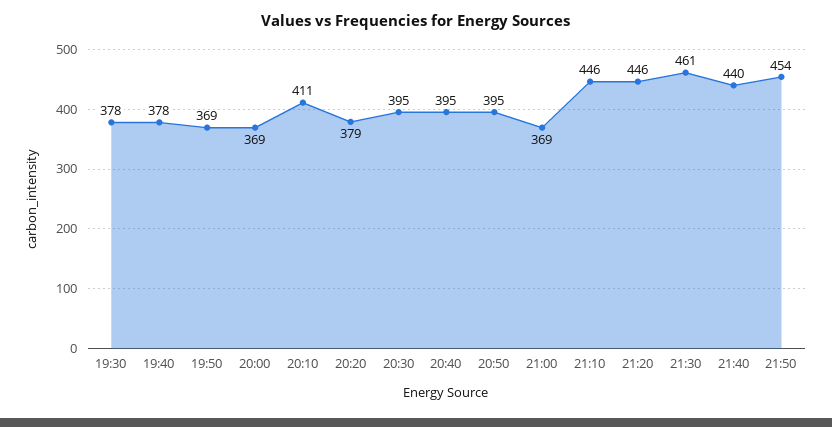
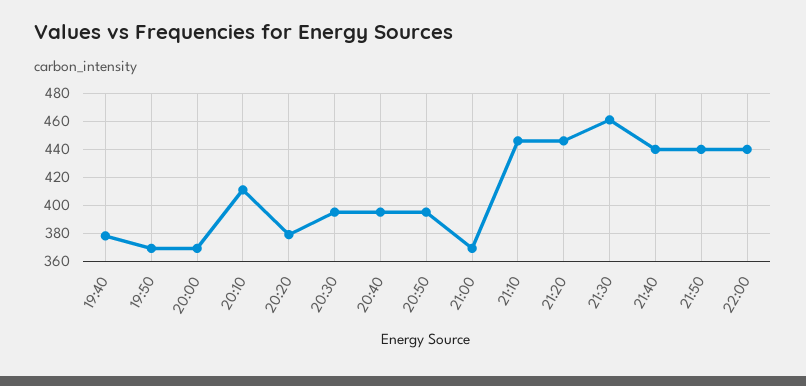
19:30: 378 -> none
21:50: 454 -> 440
22:00: none -> 440

